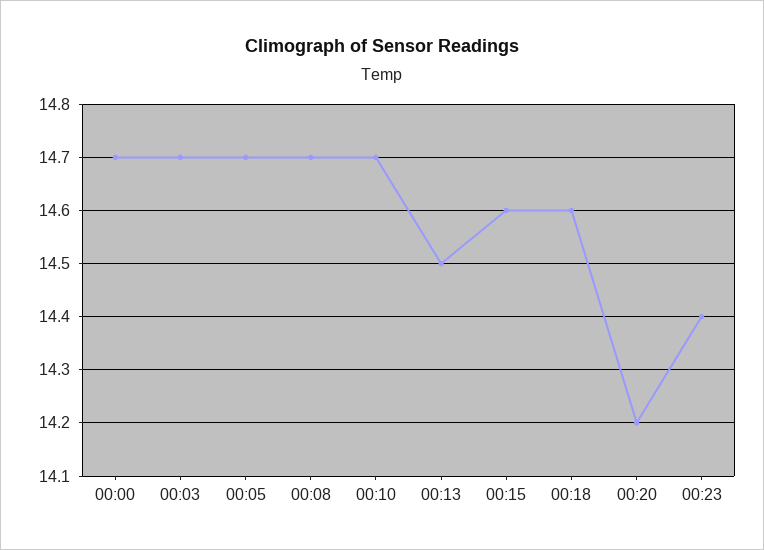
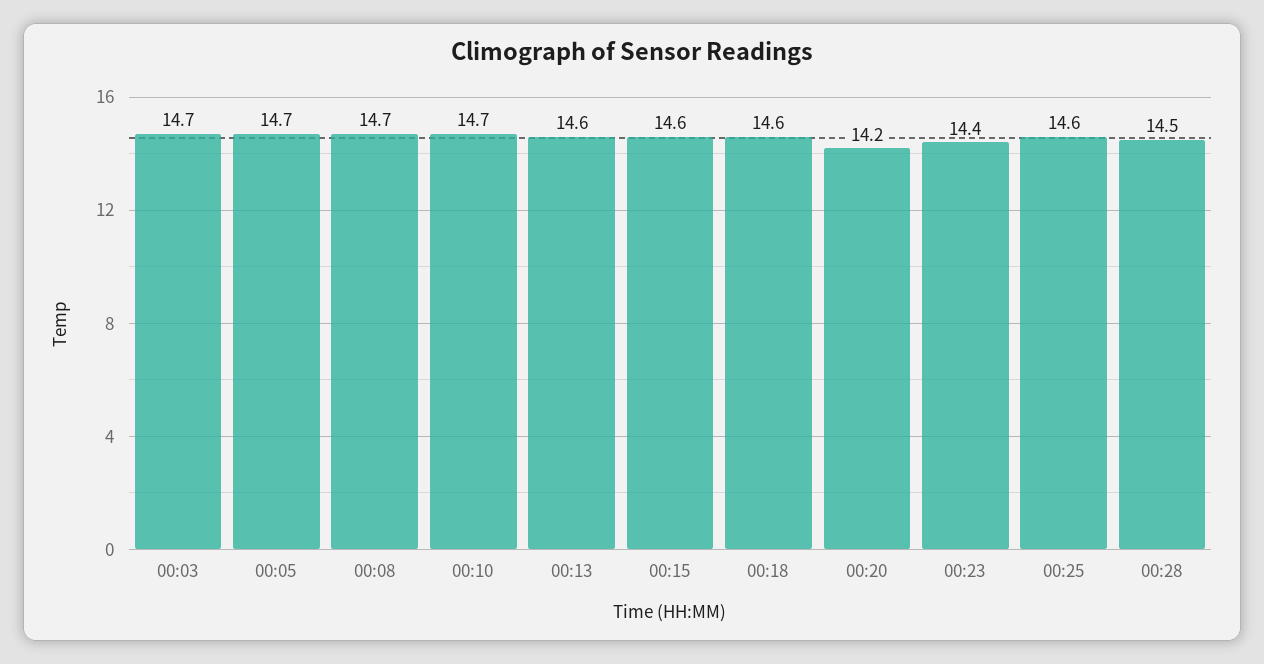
00:00: 14.7 -> none
00:13: 14.5 -> 14.6
00:25: none -> 14.6
00:28: none -> 14.5

